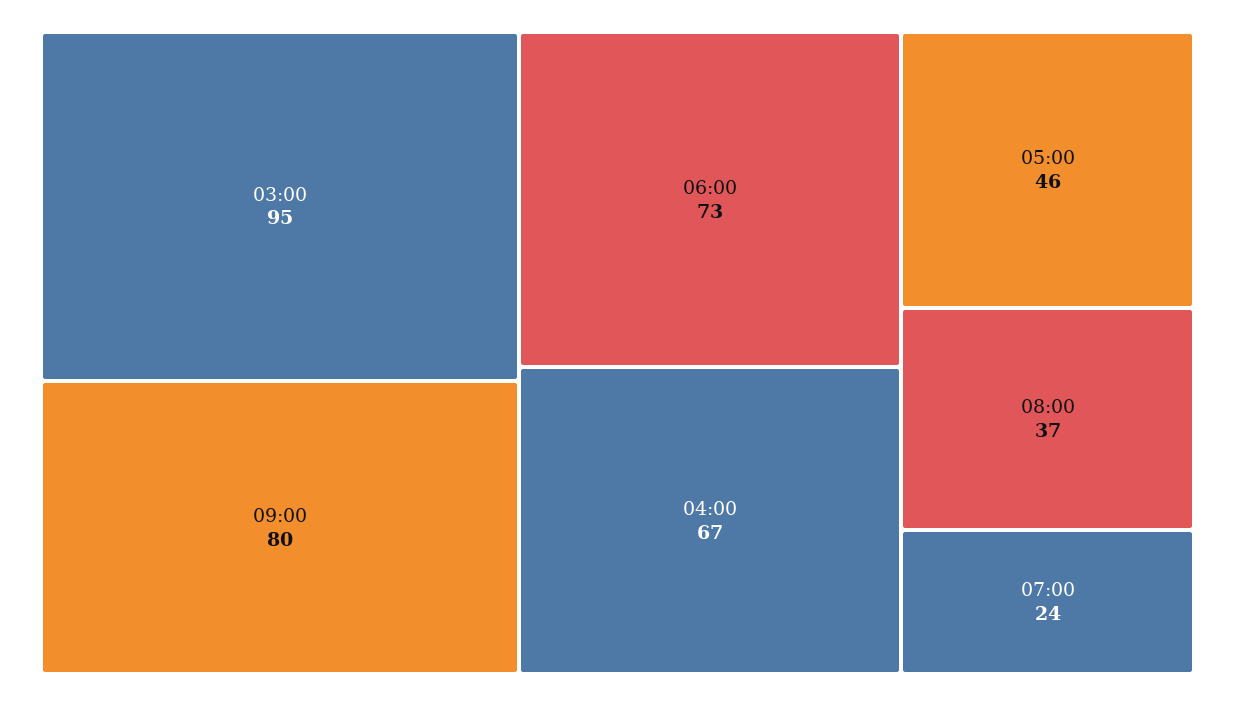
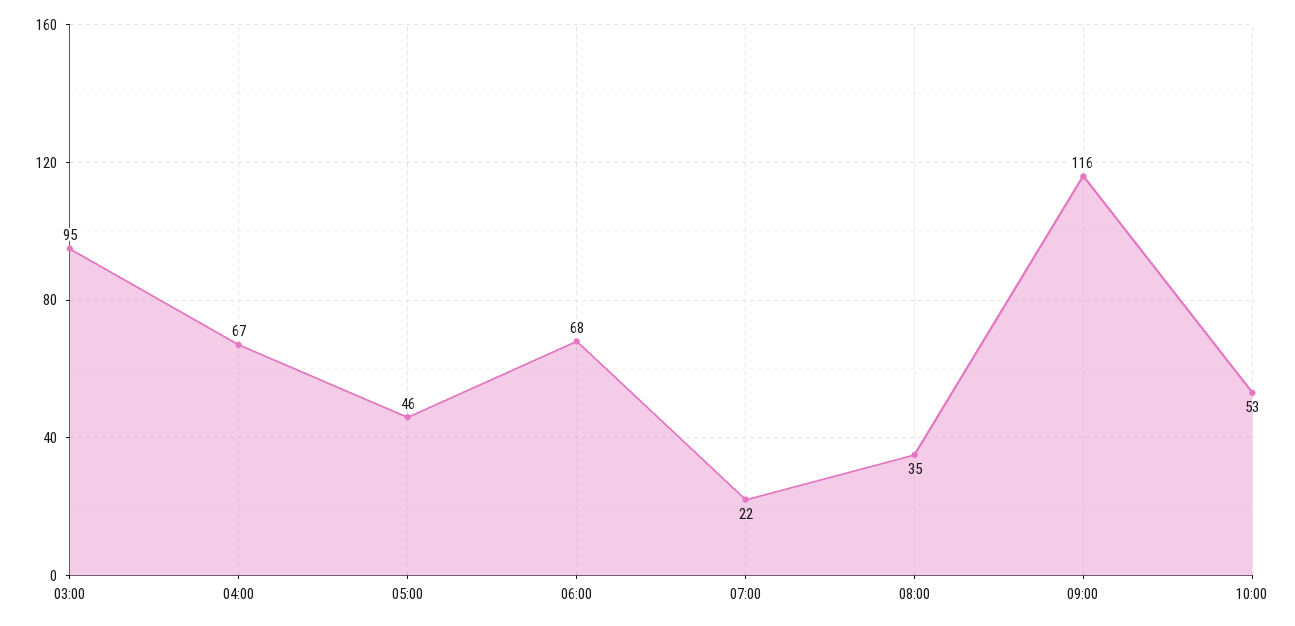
09:00: 80 -> 116
06:00: 73 -> 68
08:00: 37 -> 35
07:00: 24 -> 22
10:00: none -> 53

